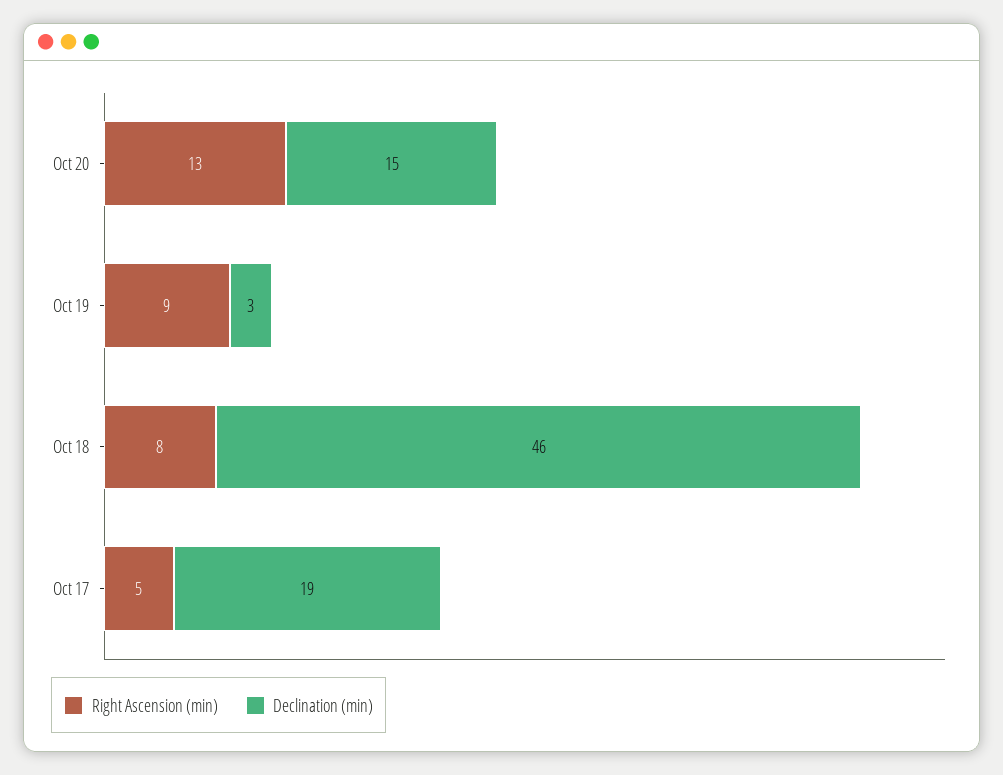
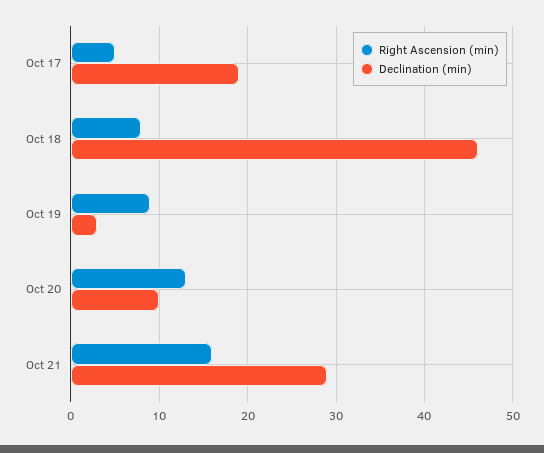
Declination (min), Oct 20: 15 -> 10
Right Ascension (min), Oct 21: none -> 16
Declination (min), Oct 21: none -> 29

